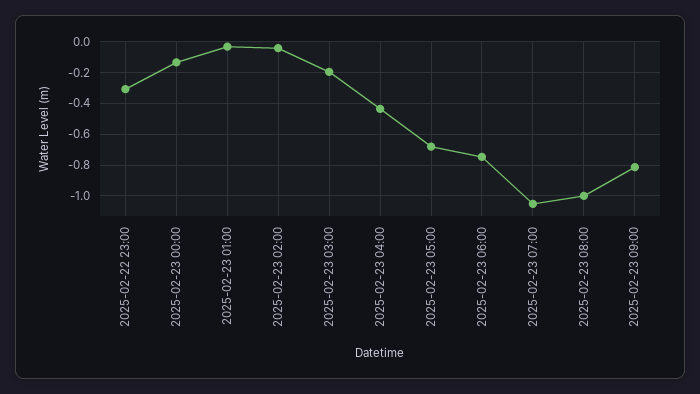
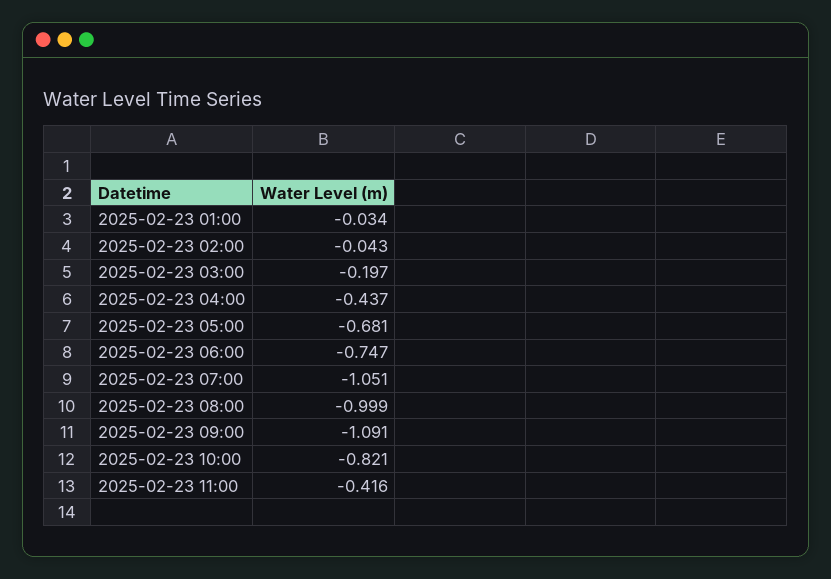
2025-02-22 23:00: -0.3 -> none
2025-02-23 00:00: -0.15 -> none
2025-02-23 09:00: -0.8 -> -1.091
2025-02-23 10:00: none -> -0.821
2025-02-23 11:00: none -> -0.416

